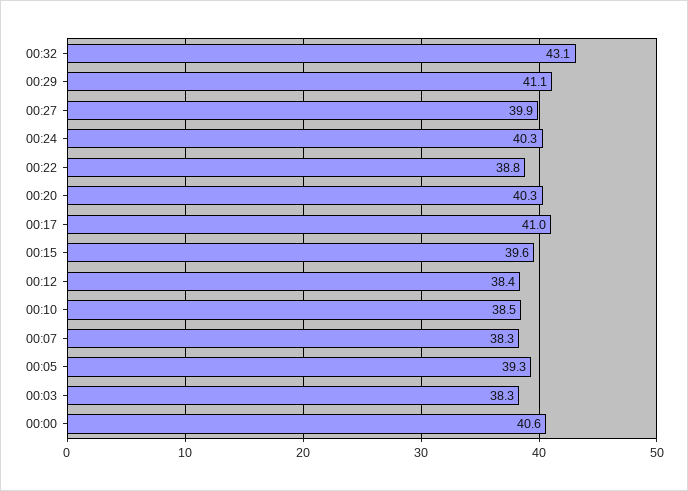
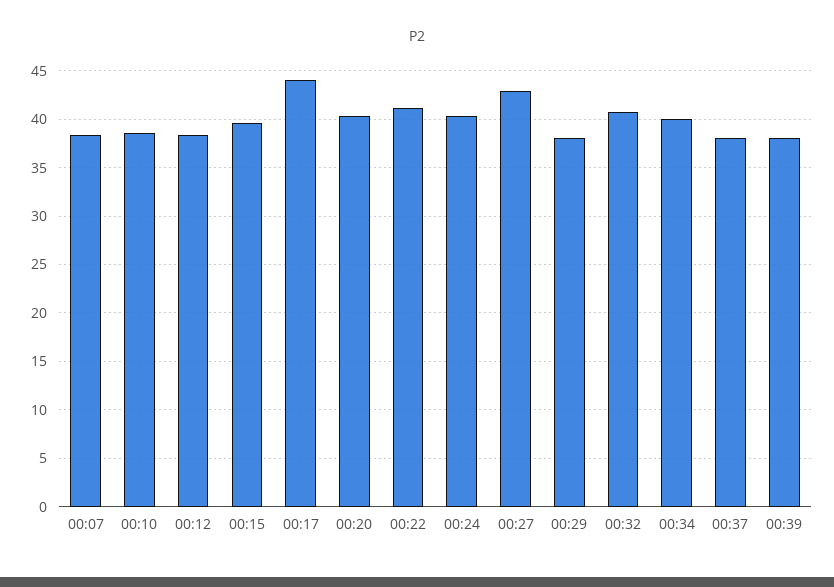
00:32: 43.1 -> 41
00:29: 41.1 -> 38
00:27: 39.9 -> 43
00:22: 38.8 -> 41
00:17: 41 -> 44
00:05: 39.3 -> none
00:03: 38.3 -> none
00:00: 40.6 -> none
00:34: none -> 40
00:37: none -> 38
00:39: none -> 38

